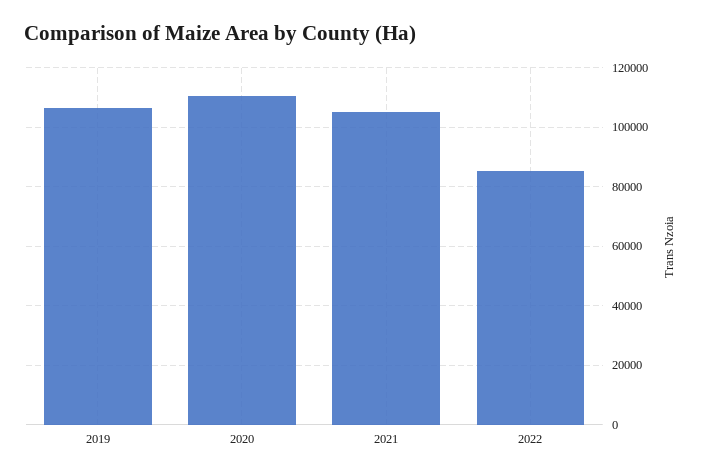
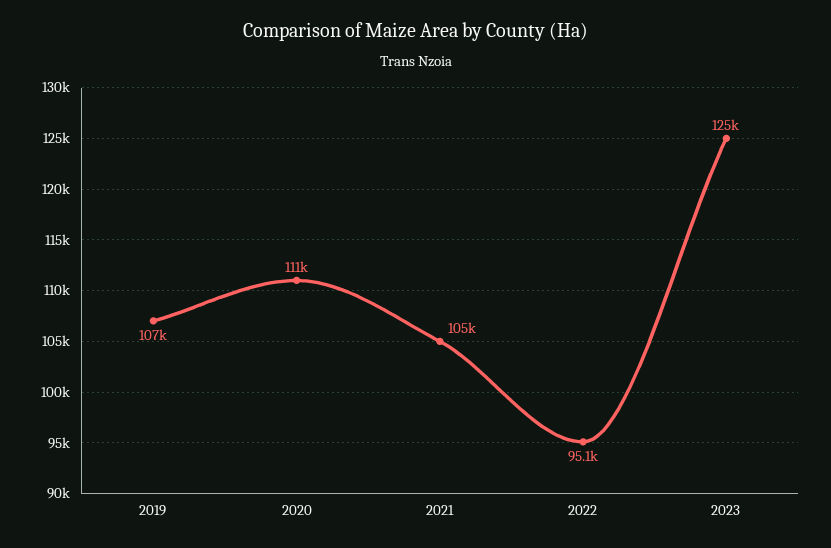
2022: 85000 -> 95100
2023: none -> 125000

